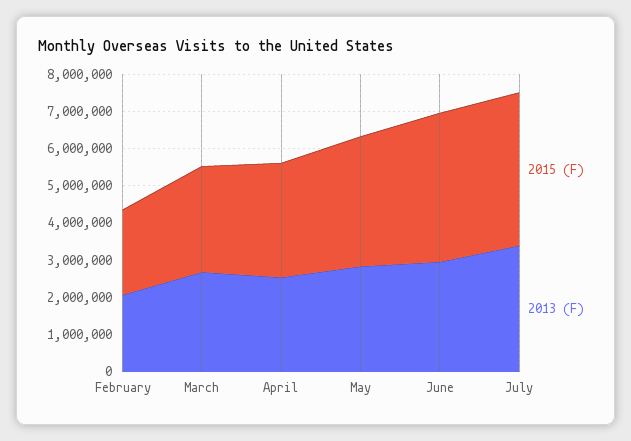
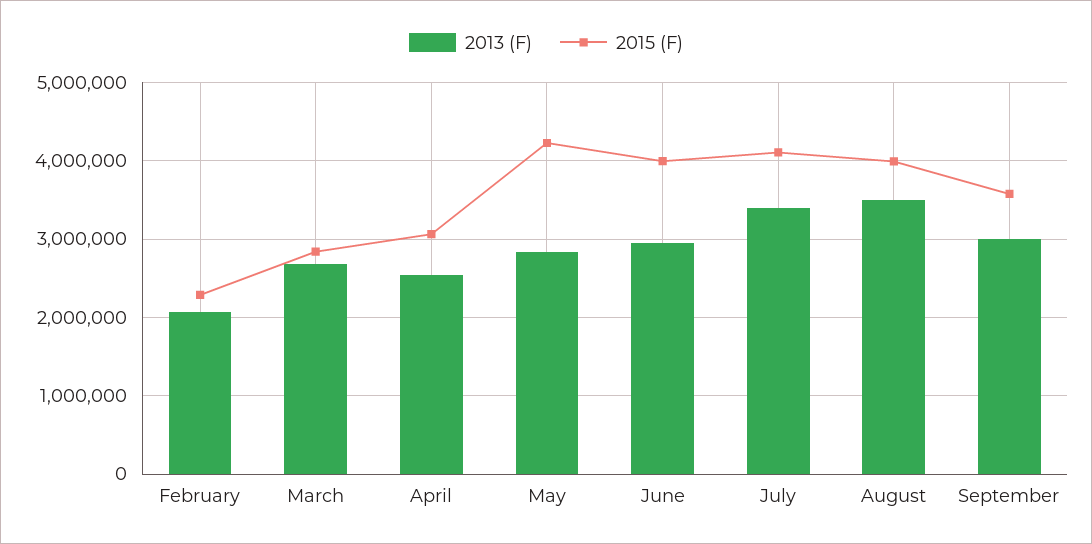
2015 (F), May: 3500000 -> 4200000
2013 (F), August: none -> 3500000
2015 (F), August: none -> 4000000
2013 (F), September: none -> 3000000
2015 (F), September: none -> 3600000

